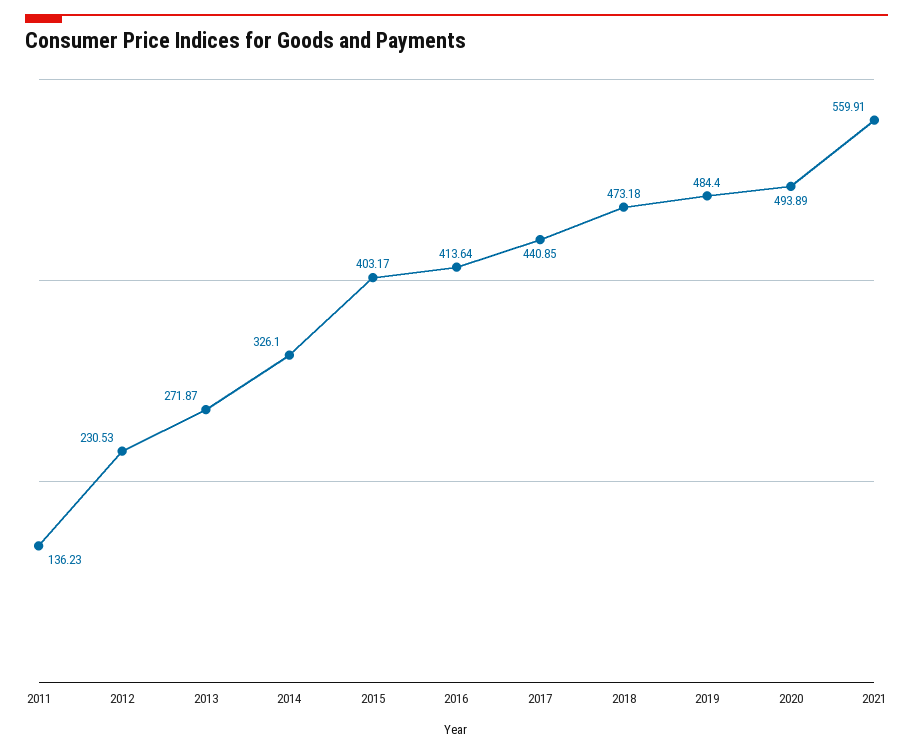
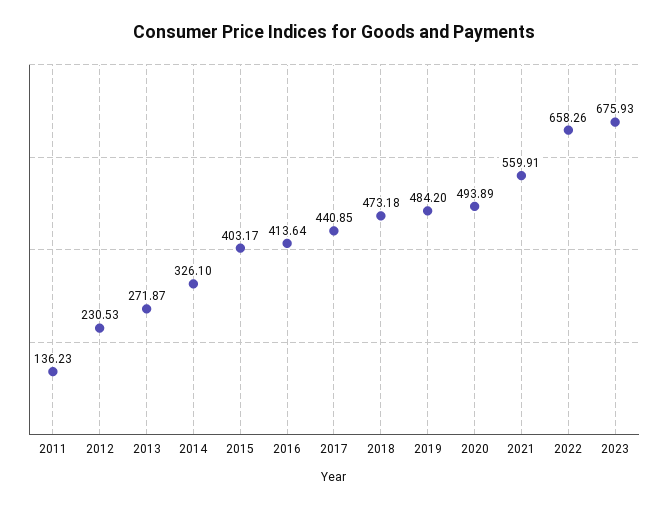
2019: 484.4 -> 484.2
2022: none -> 658.26
2023: none -> 675.93

